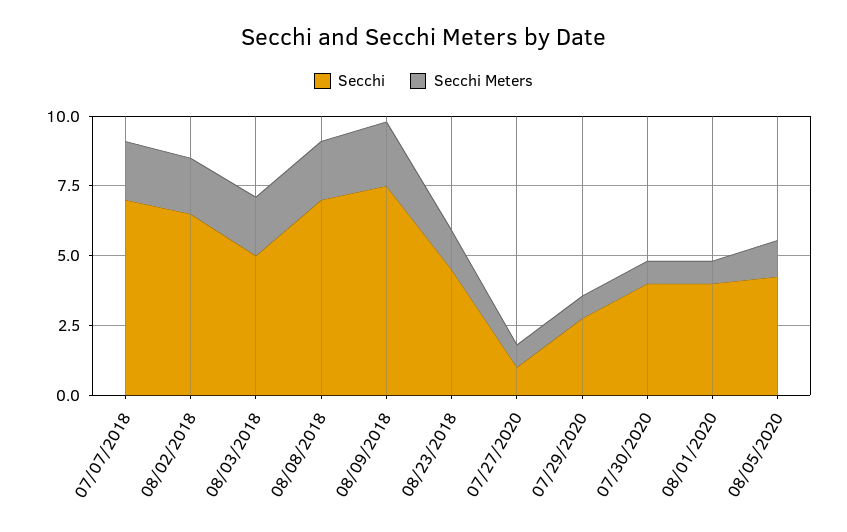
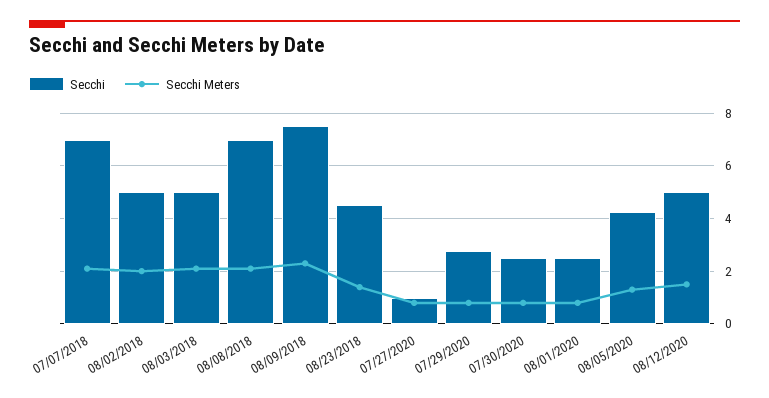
Secchi, 08/02/2018: 6.5 -> 5
Secchi, 07/30/2020: 4 -> 2.5
Secchi, 08/01/2020: 4 -> 2.5
Secchi, 08/12/2020: none -> 5
Secchi Meters, 08/12/2020: none -> 1.5

